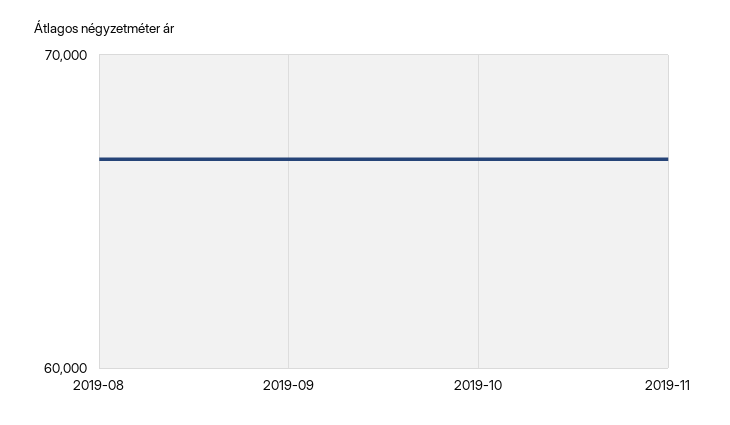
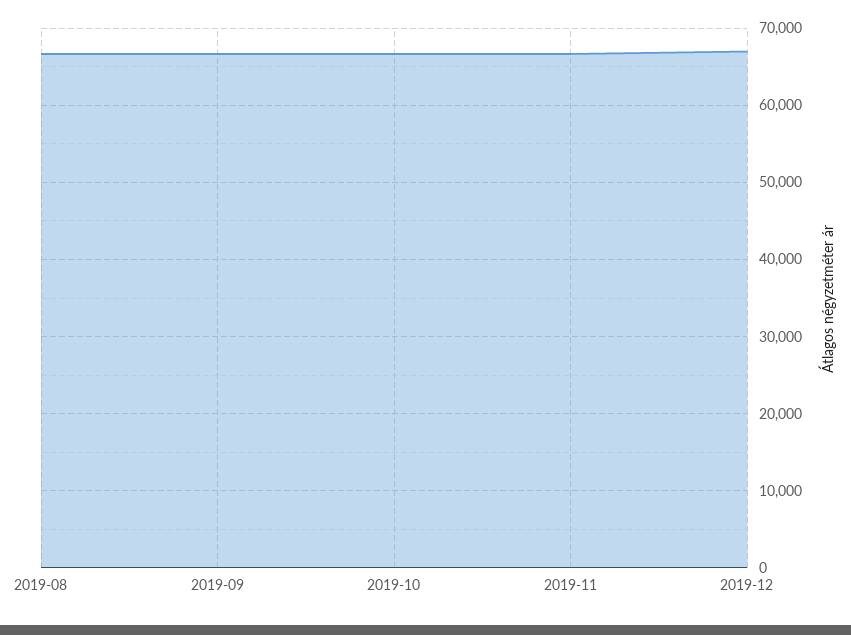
2019-12: none -> 67000

